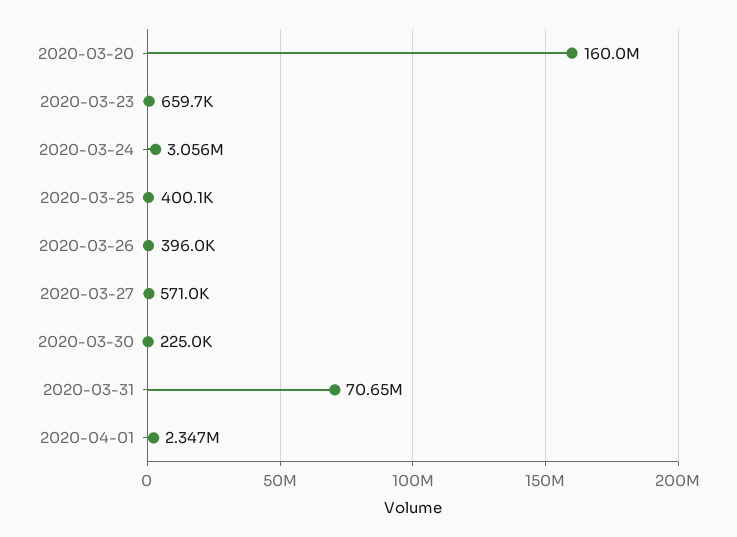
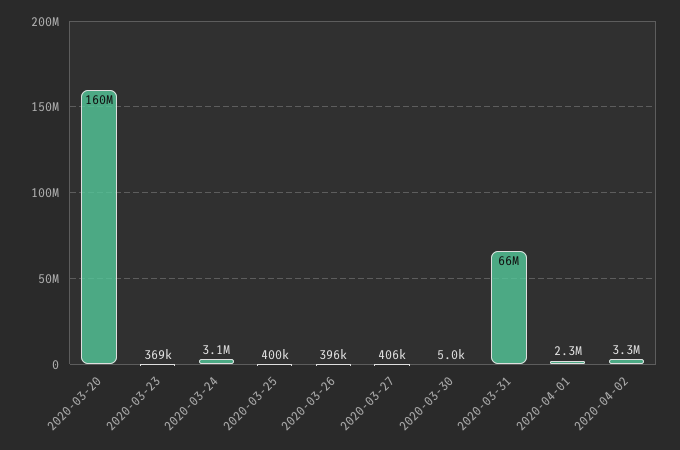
2020-03-23: 659700 -> 369000
2020-03-27: 571000 -> 406000
2020-03-30: 225000 -> 5000
2020-03-31: 70650000 -> 66000000
2020-04-02: none -> 3300000

